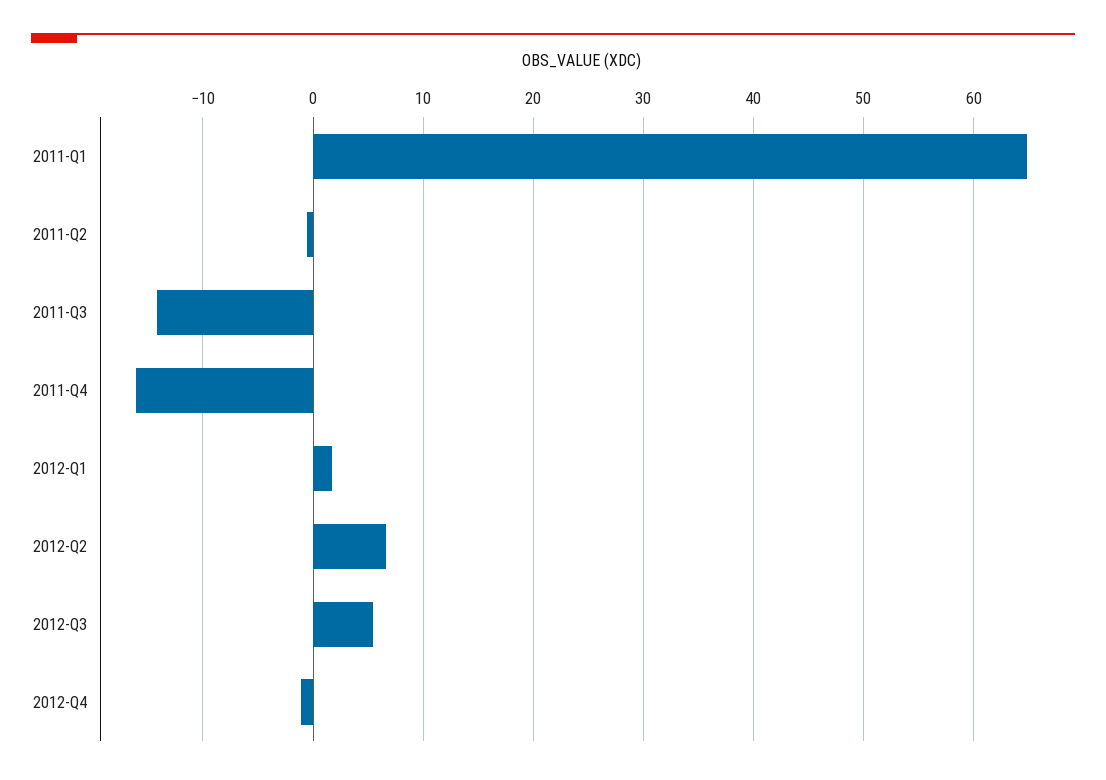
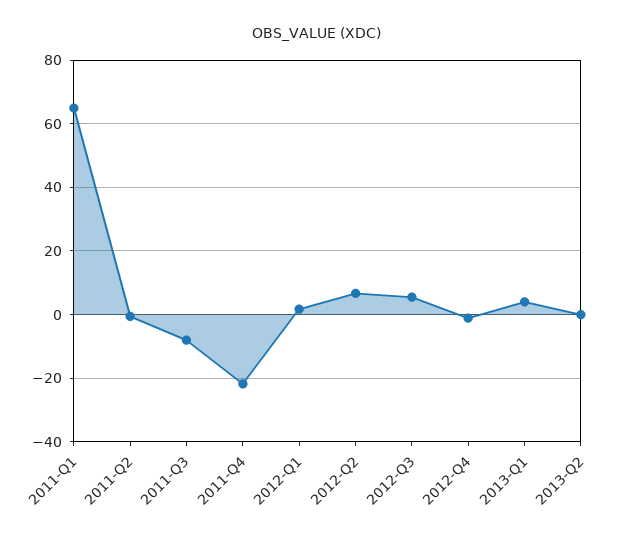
2011-Q3: -14 -> -8
2011-Q4: -16 -> -22
2013-Q1: none -> 4
2013-Q2: none -> 0

